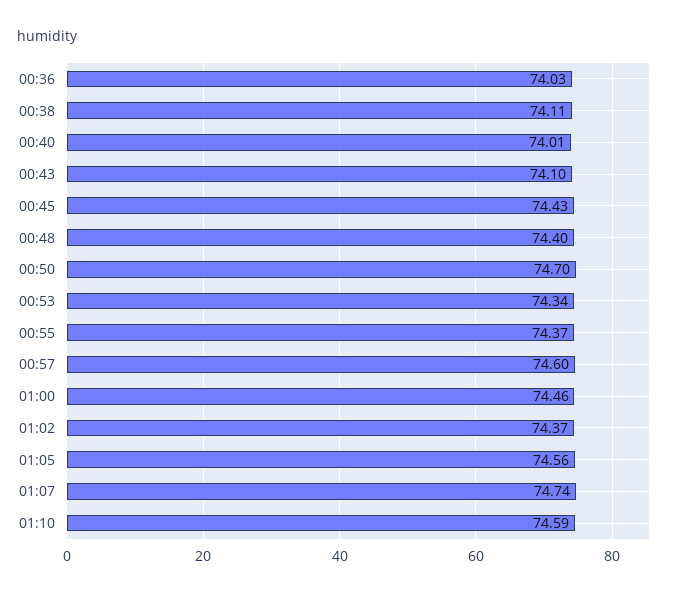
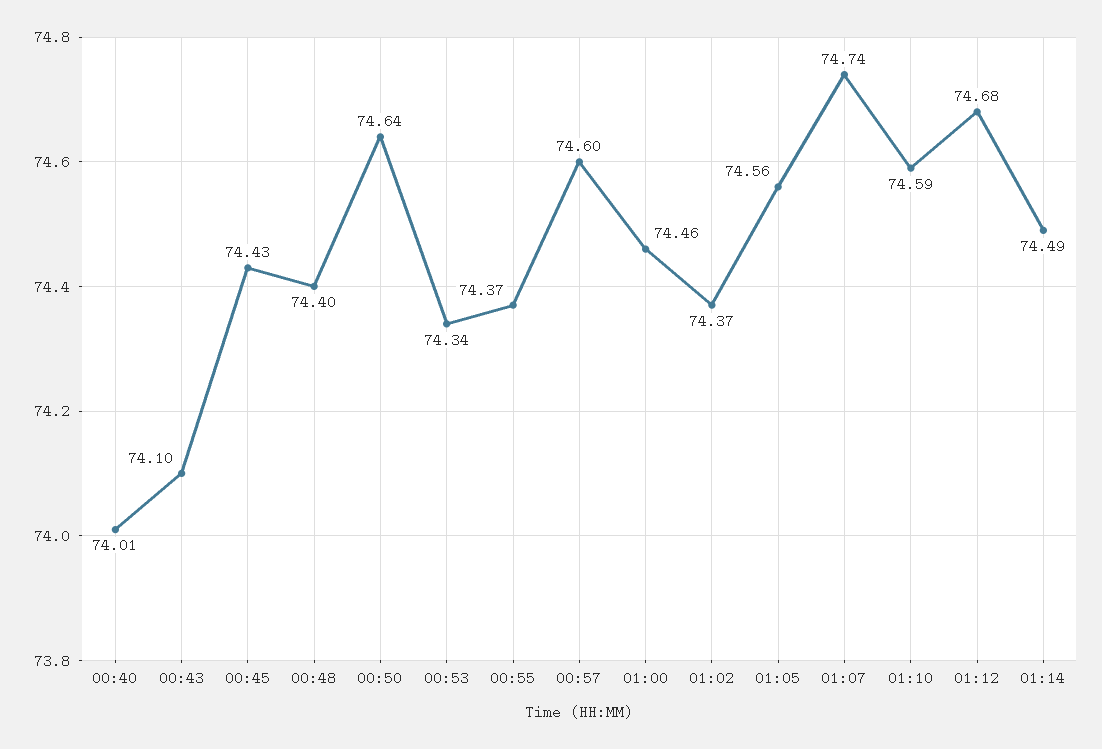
00:36: 74.03 -> none
00:38: 74.11 -> none
00:50: 74.7 -> 74.64
01:12: none -> 74.68
01:14: none -> 74.49

